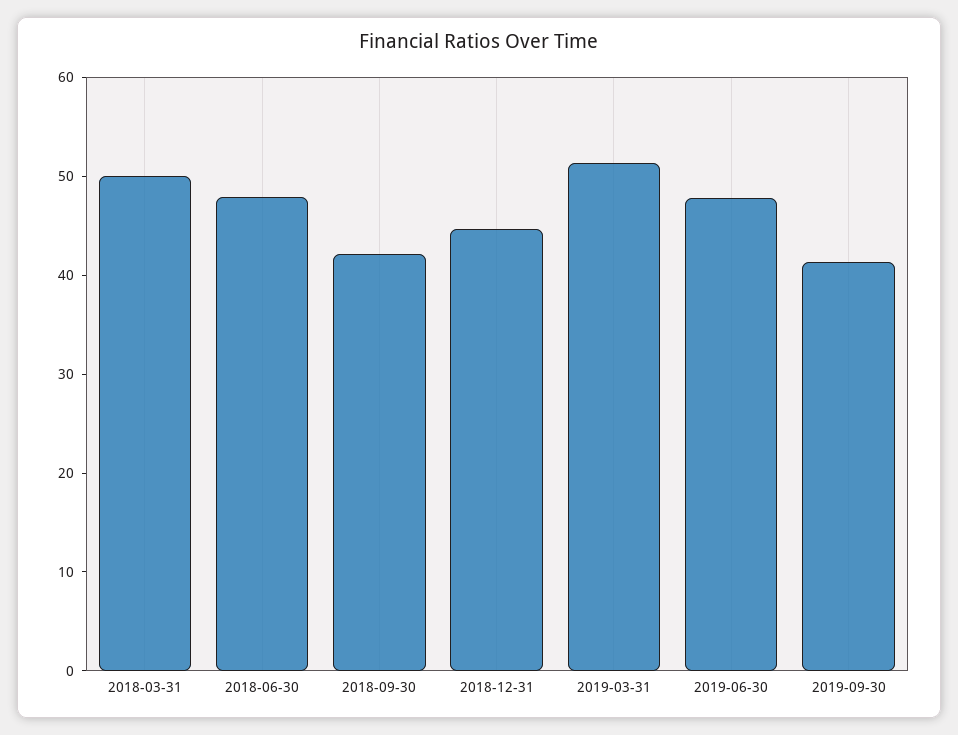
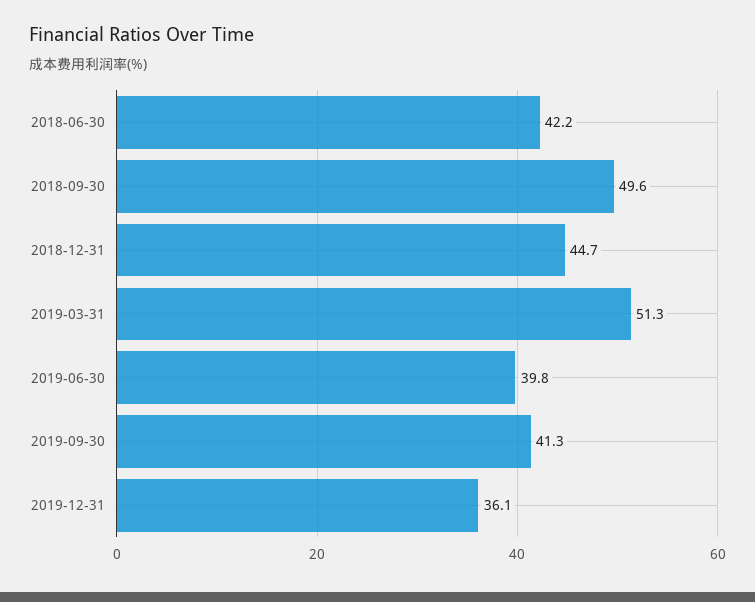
2018-03-31: 50 -> none
2018-06-30: 48 -> 42.2
2018-09-30: 42 -> 49.6
2019-06-30: 48 -> 39.8
2019-12-31: none -> 36.1

